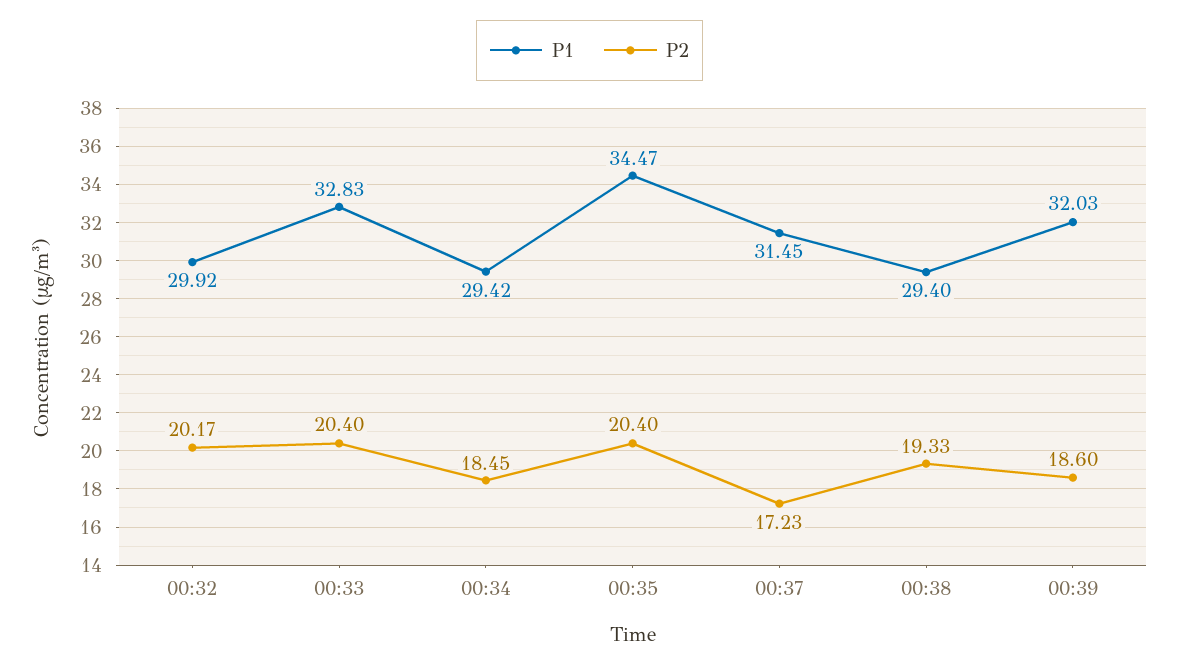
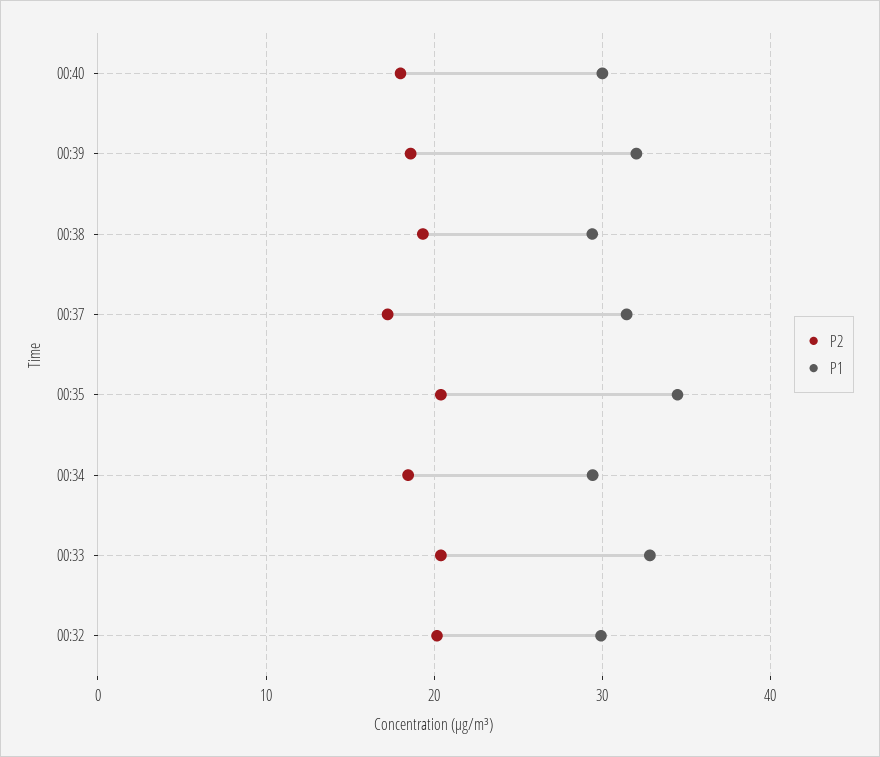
P2, 00:40: none -> 18
P1, 00:40: none -> 30

